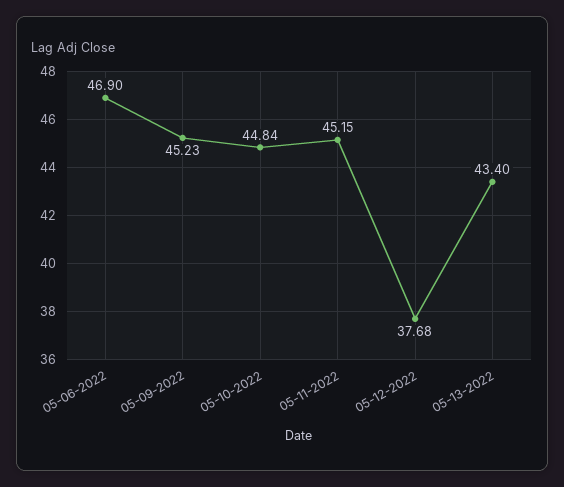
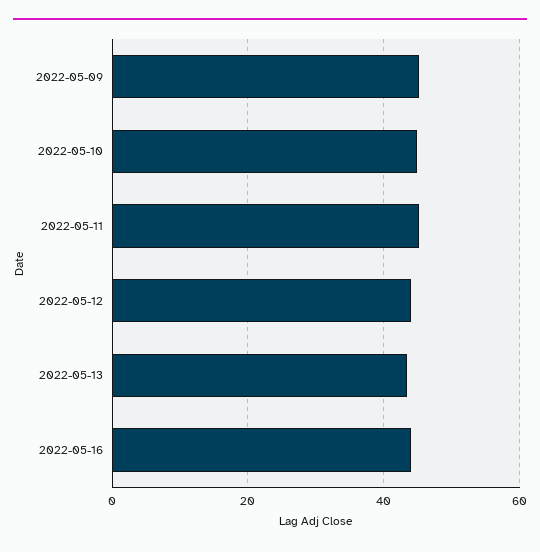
05-06-2022: 46.9 -> none
05-12-2022: 37.68 -> 44
2022-05-16: none -> 44

